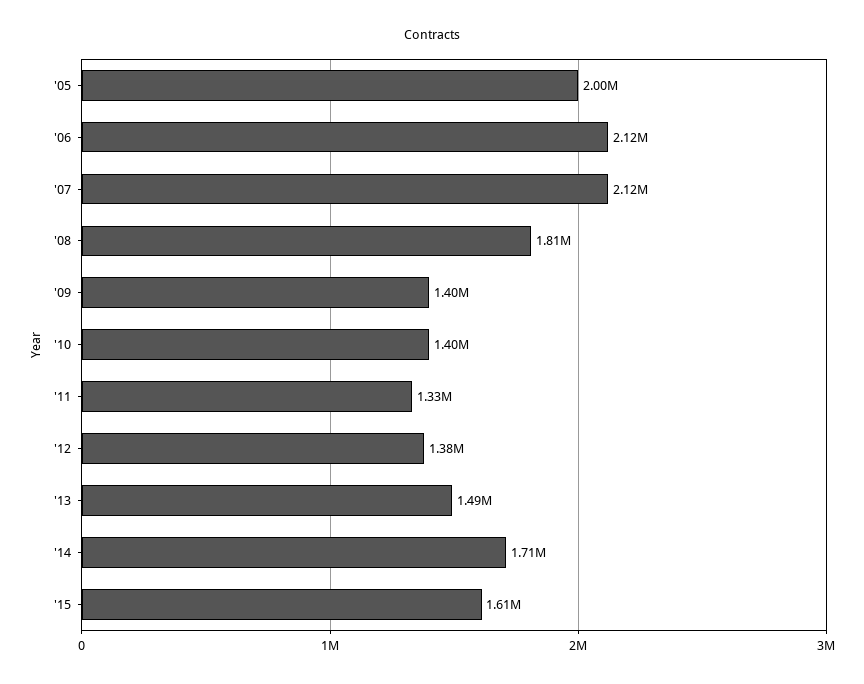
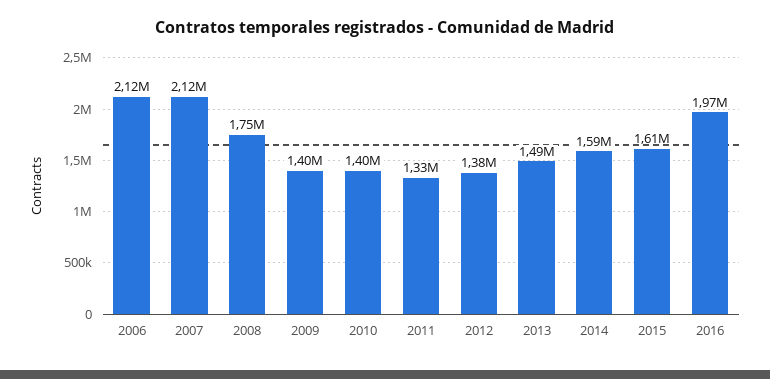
'05: 2000000 -> none
'08: 1810000 -> 1750000
'14: 1710000 -> 1590000
2016: none -> 1970000

